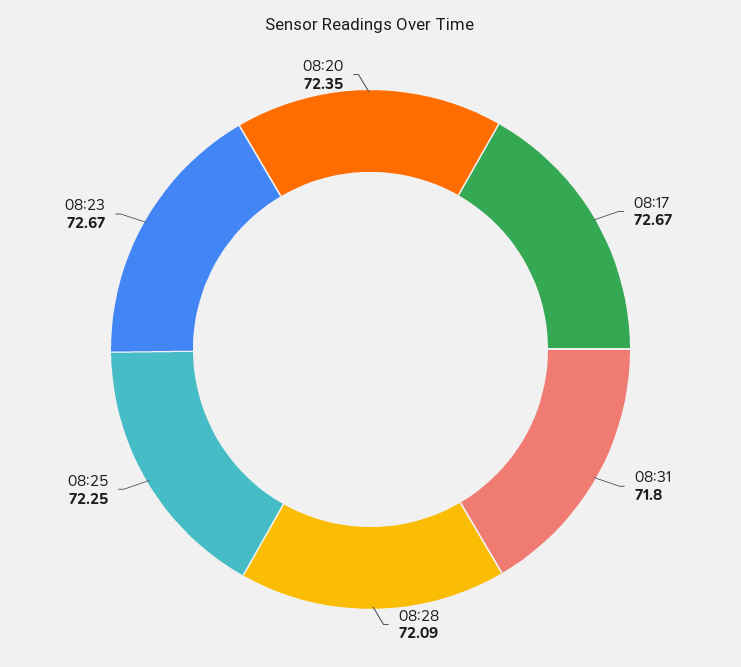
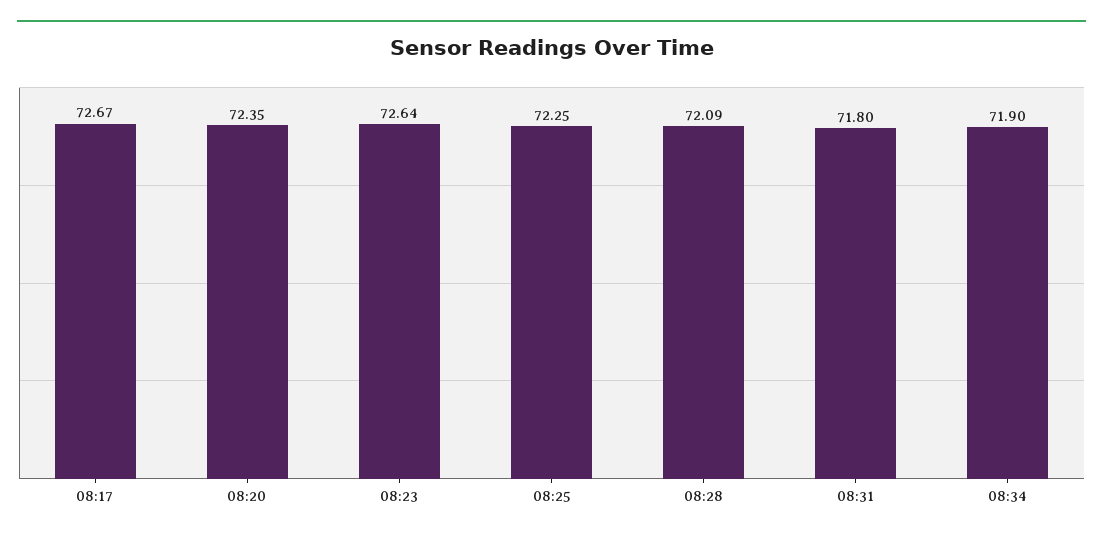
08:23: 72.67 -> 72.64
08:34: none -> 71.9

